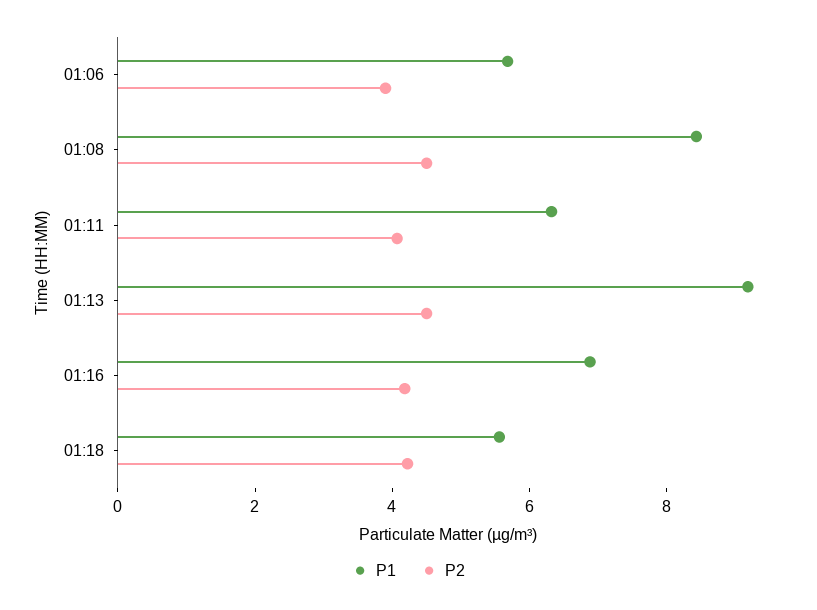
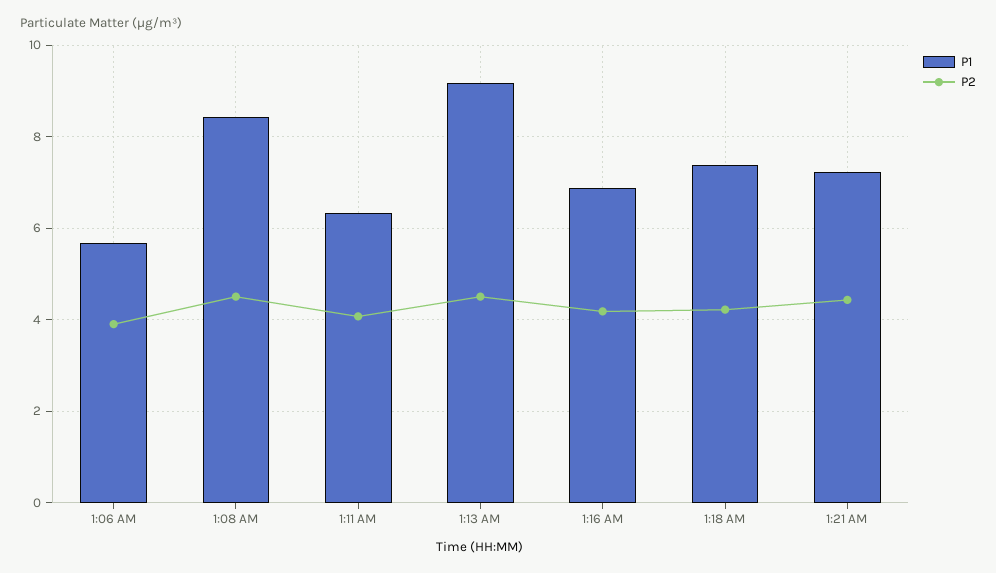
P1, 01:18: 5.5 -> 7.4
P1, 1:21 AM: none -> 7.2
P2, 1:21 AM: none -> 4.4

